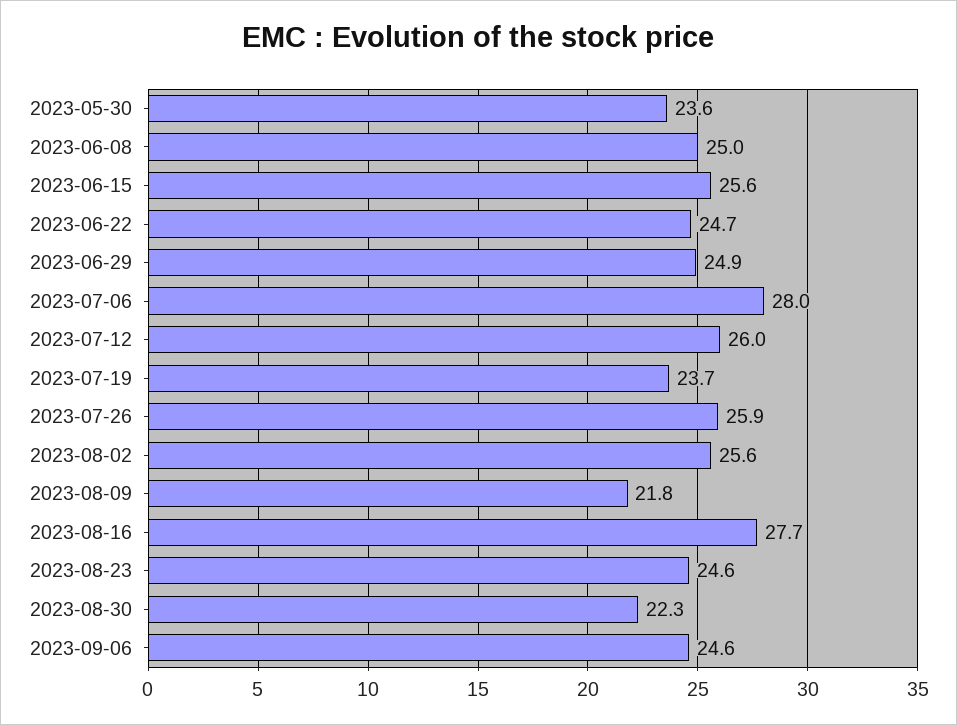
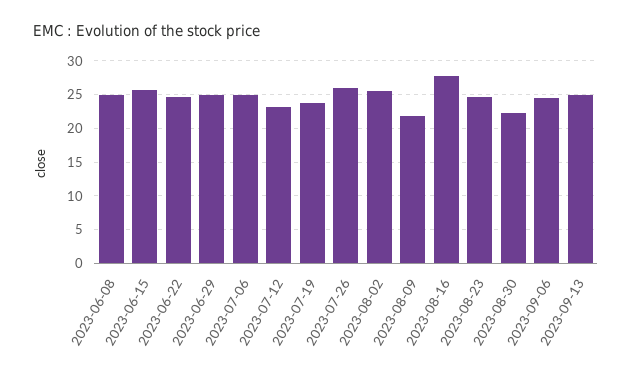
2023-05-30: 23.6 -> none
2023-07-06: 28 -> 25
2023-07-12: 26 -> 23
2023-09-13: none -> 25

